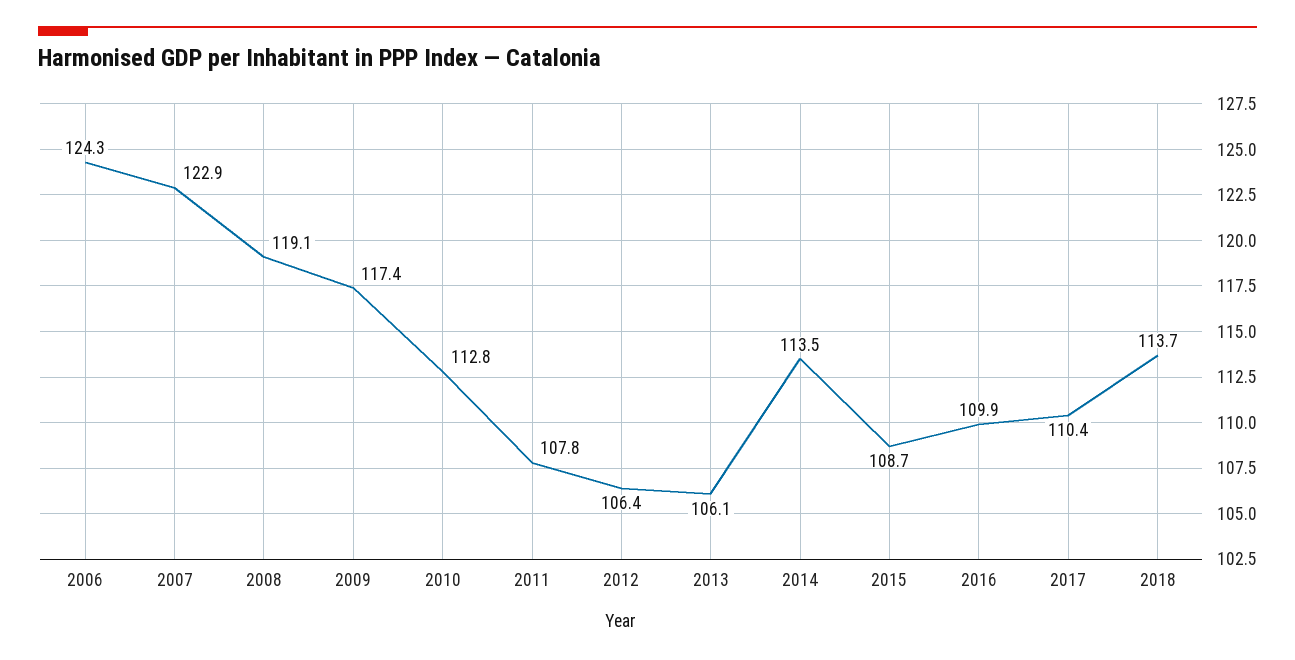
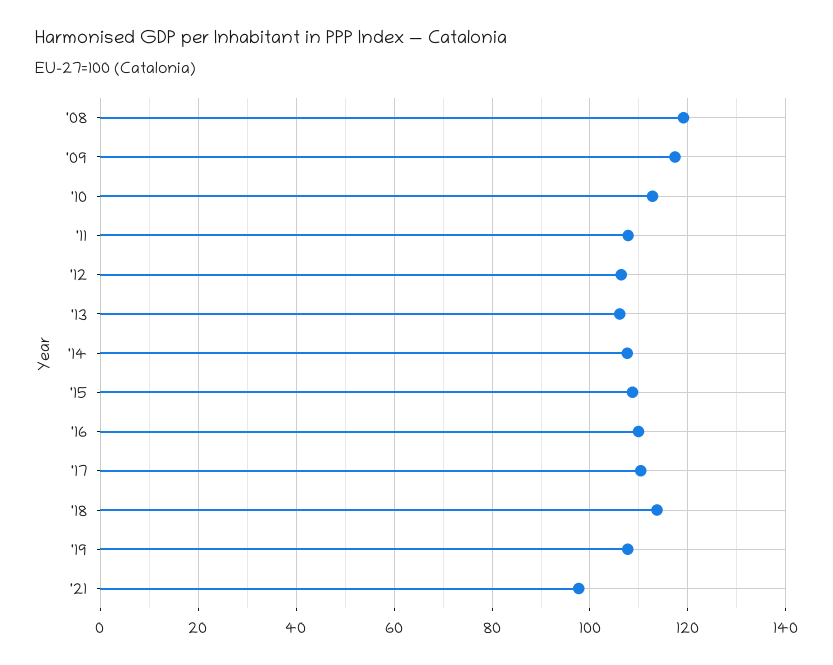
2006: 124.3 -> none
2007: 122.9 -> none
2014: 113.5 -> 108
'19: none -> 108
'21: none -> 98

